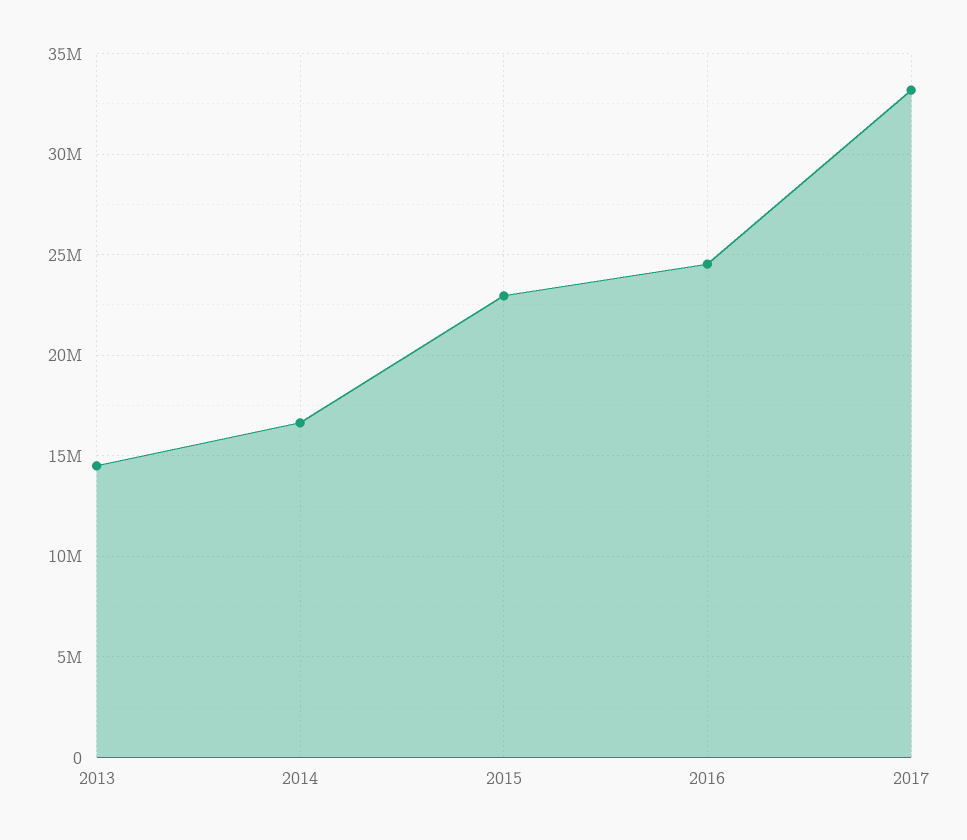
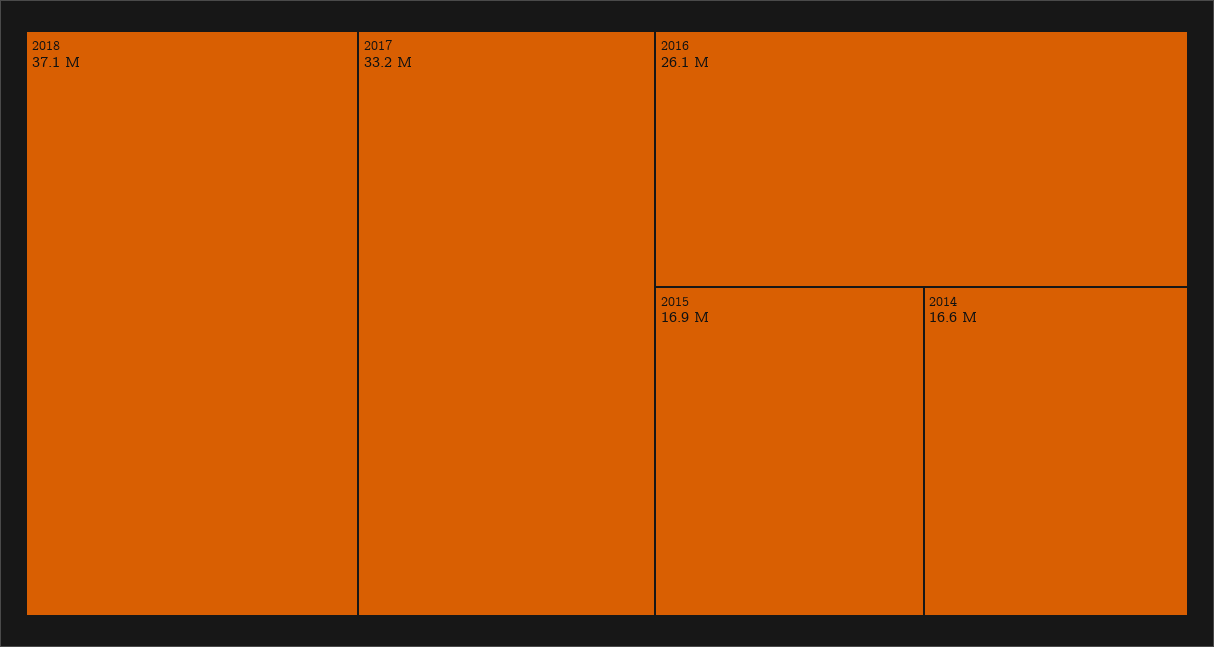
2013: 14500000 -> none
2015: 23000000 -> 16900000
2016: 24500000 -> 26100000
2018: none -> 37100000

